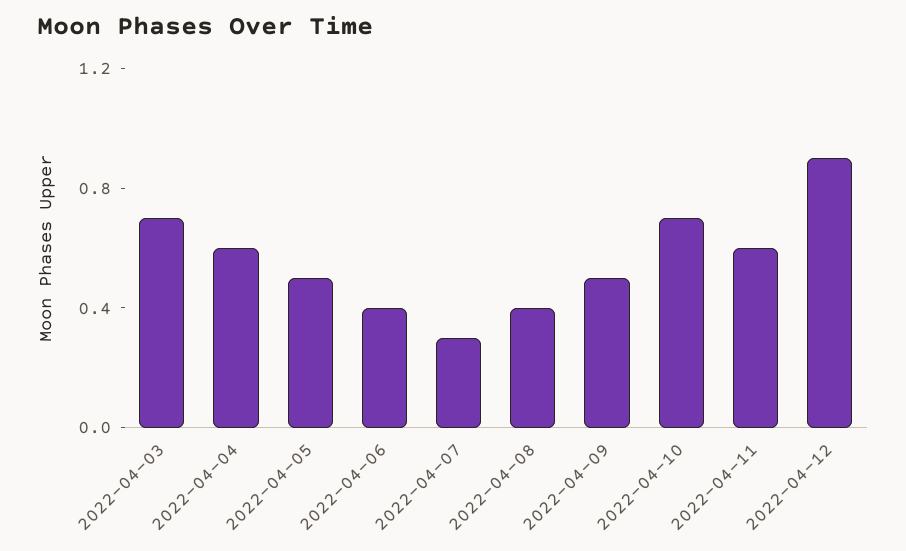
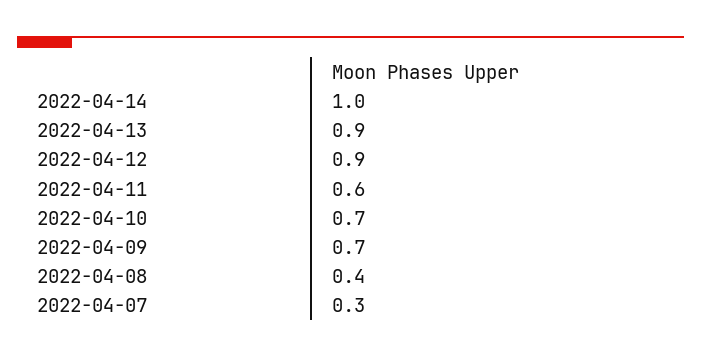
2022-04-03: 0.7 -> none
2022-04-04: 0.6 -> none
2022-04-05: 0.5 -> none
2022-04-06: 0.4 -> none
2022-04-09: 0.5 -> 0.7
2022-04-14: none -> 1
2022-04-13: none -> 0.9

